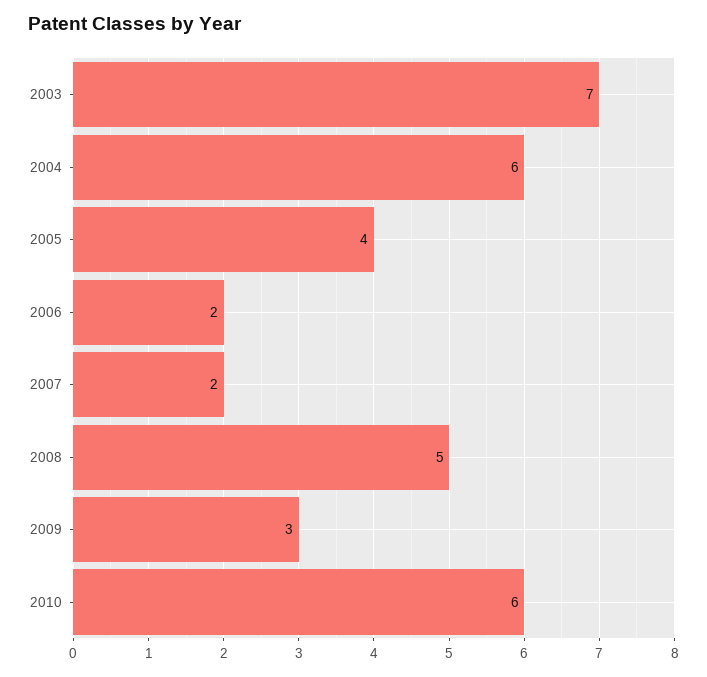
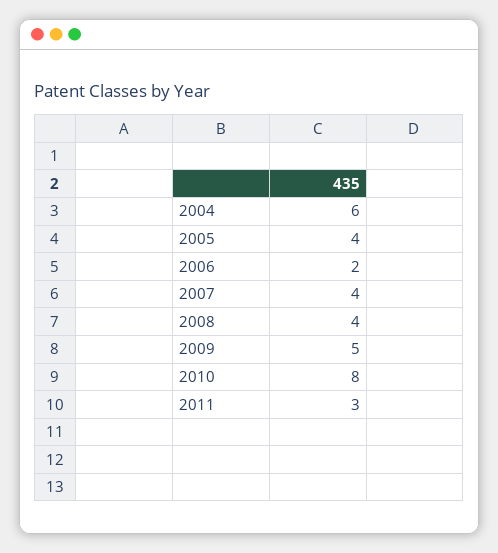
2003: 7 -> none
2007: 2 -> 4
2008: 5 -> 4
2009: 3 -> 5
2010: 6 -> 8
2011: none -> 3

